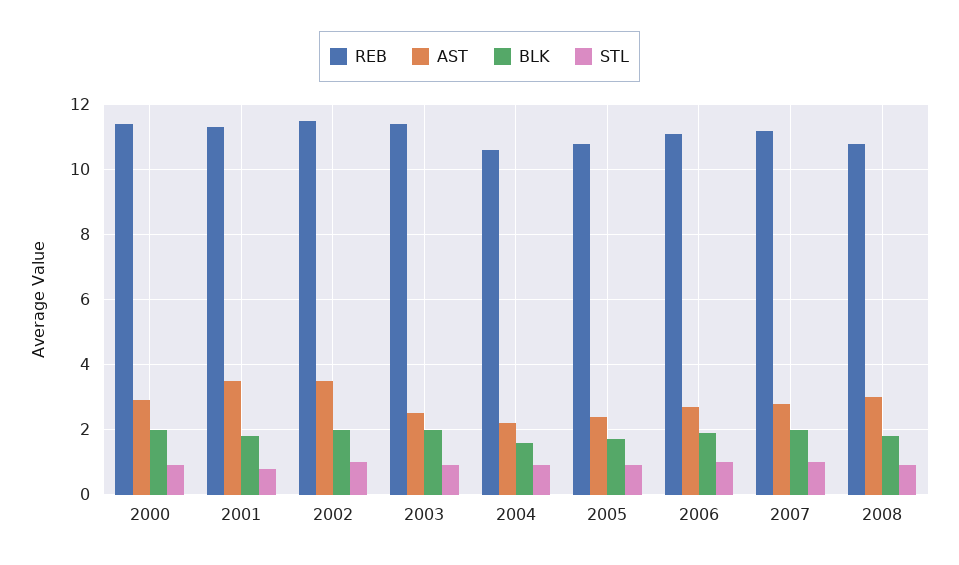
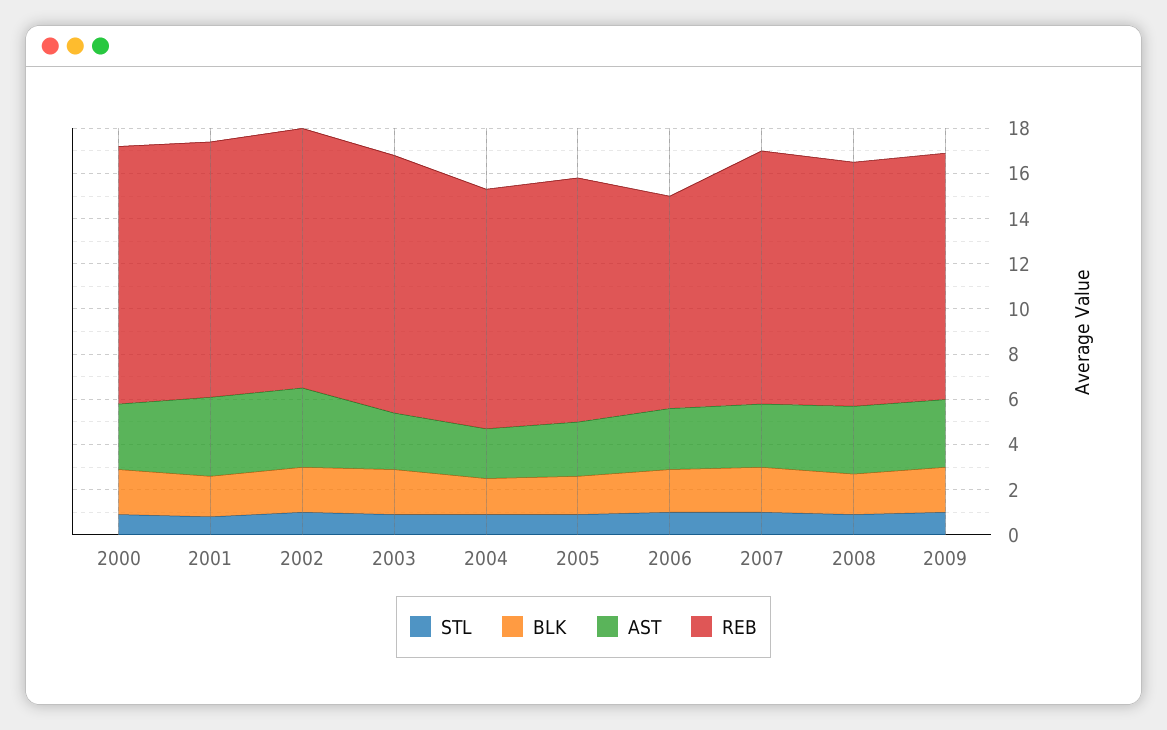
REB, 2006: 11 -> 9.5
STL, 2009: none -> 1
BLK, 2009: none -> 2
AST, 2009: none -> 3
REB, 2009: none -> 11

